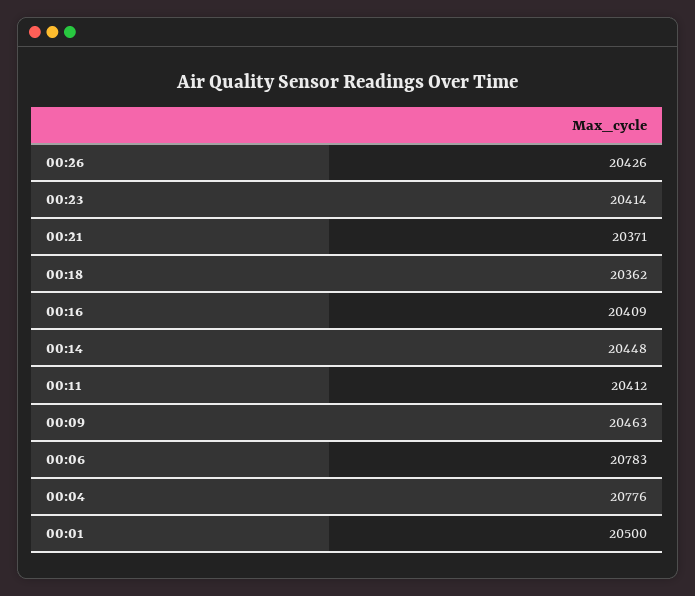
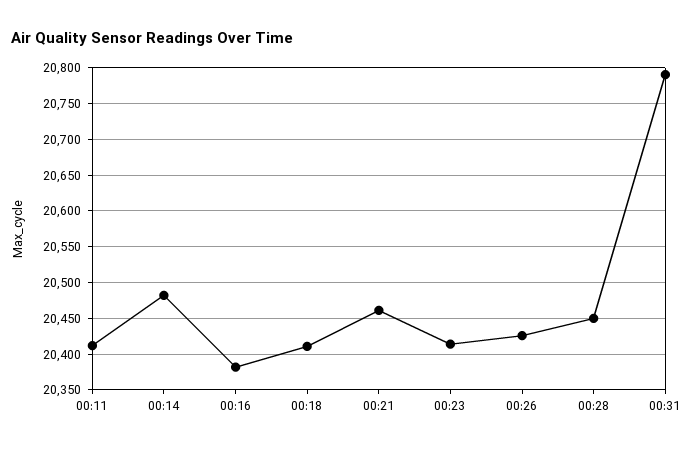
00:21: 20371 -> 20460
00:18: 20362 -> 20410
00:16: 20409 -> 20380
00:14: 20448 -> 20480
00:09: 20463 -> none
00:06: 20783 -> none
00:04: 20776 -> none
00:01: 20500 -> none
00:28: none -> 20450
00:31: none -> 20790

